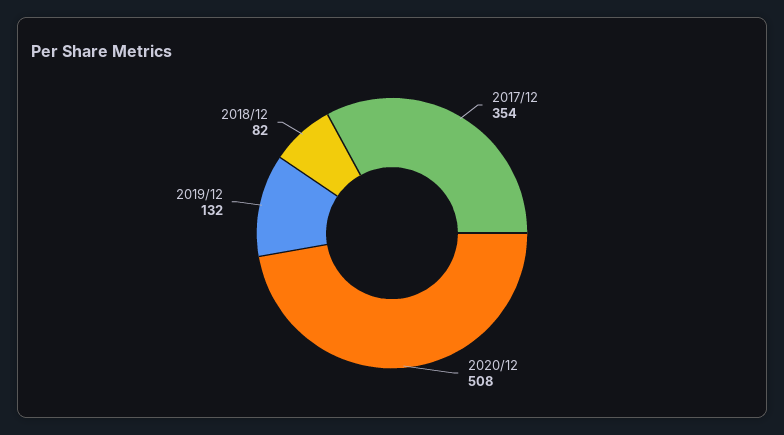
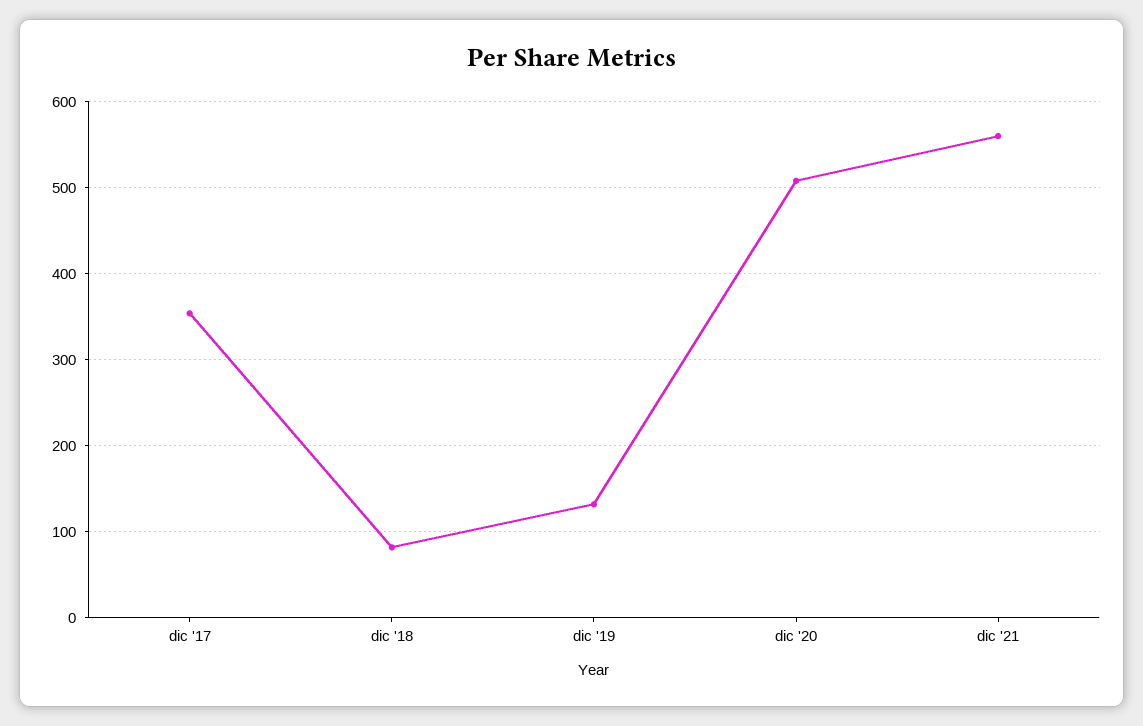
dic '21: none -> 560

